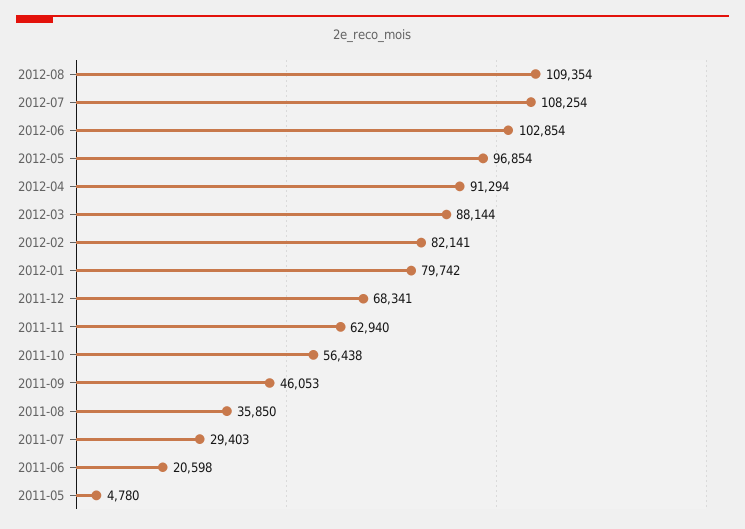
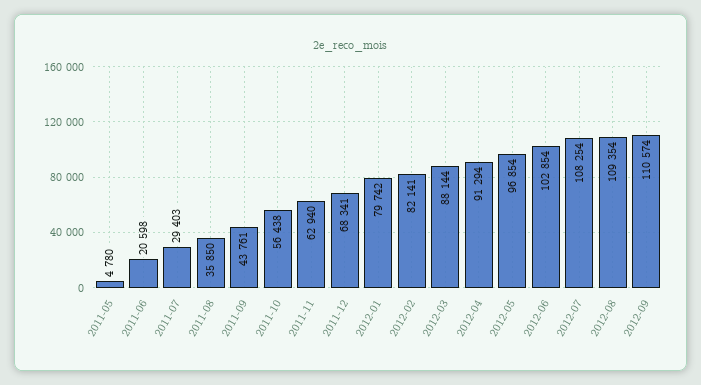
2011-09: 46053 -> 43761
2012-09: none -> 110574

